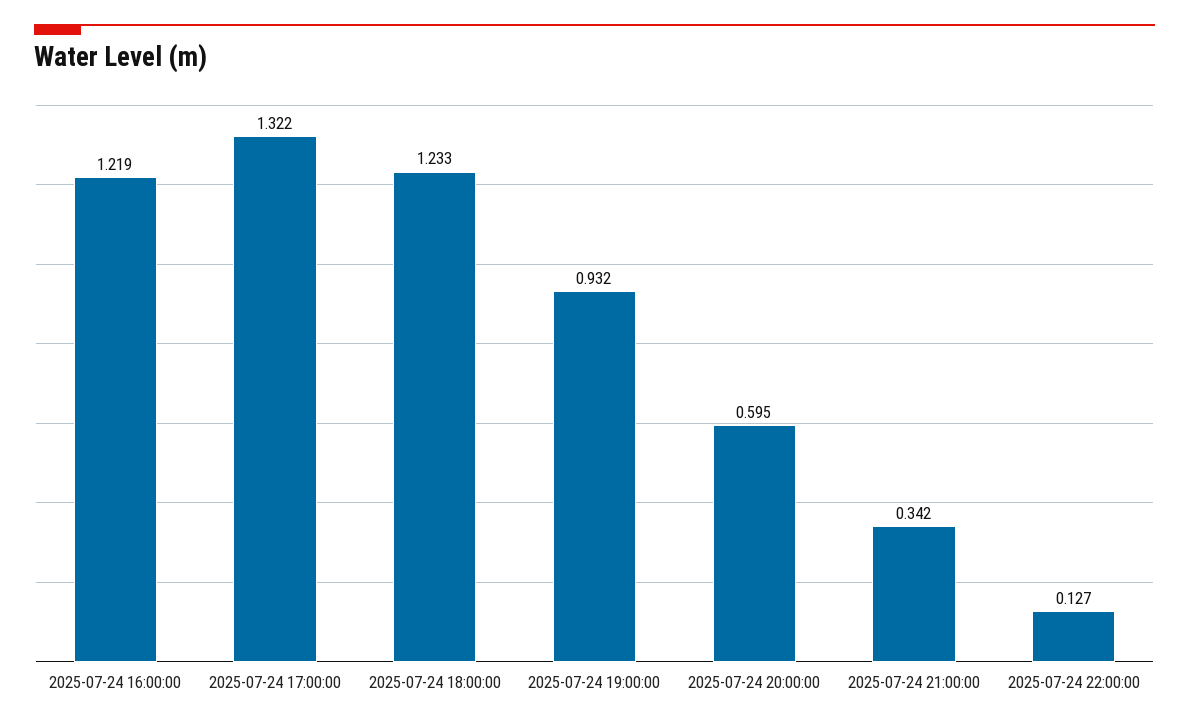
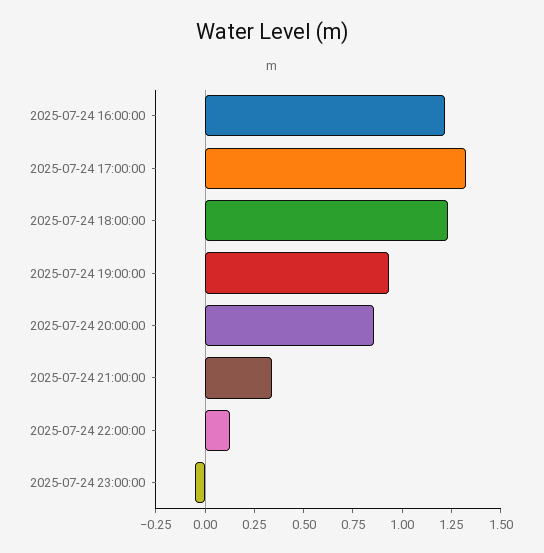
2025-07-24 20:00:00: 0.595 -> 0.85
2025-07-24 23:00:00: none -> -0.05

